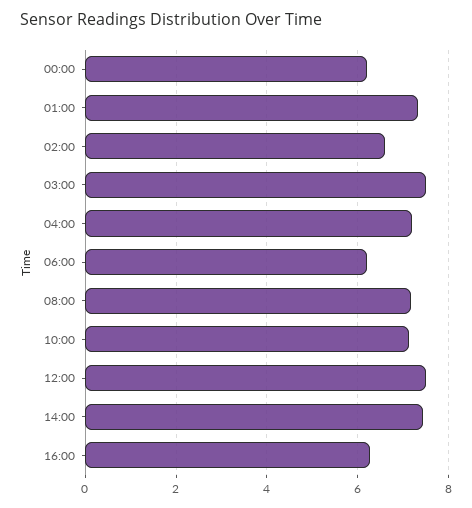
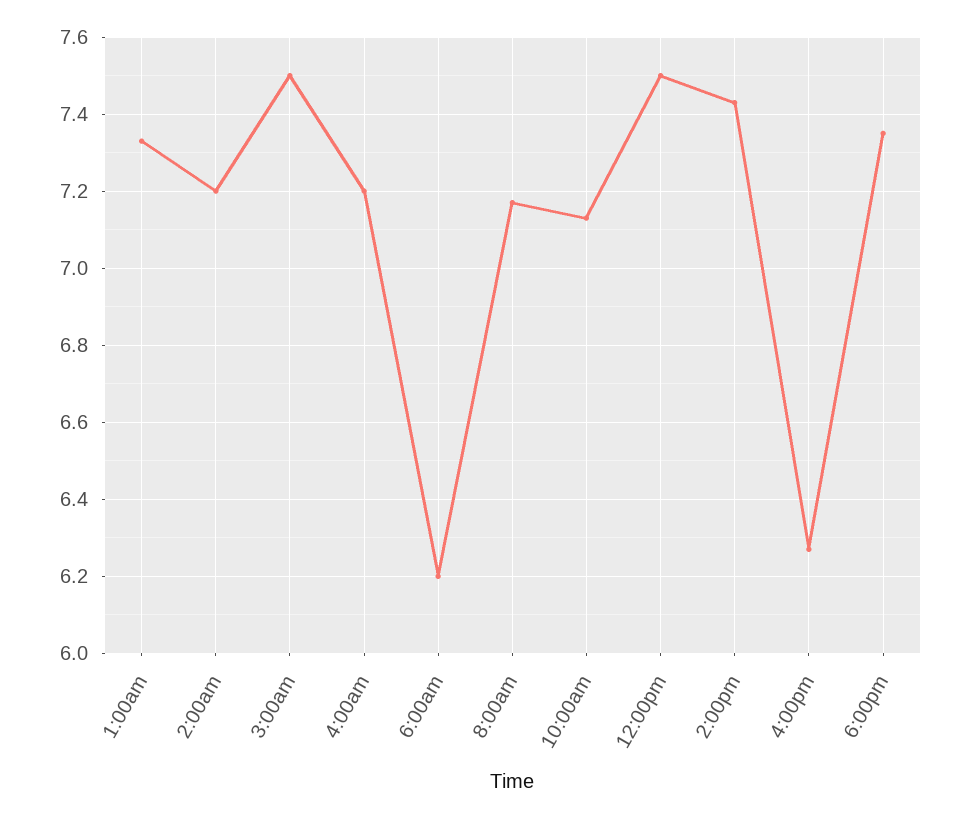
00:00: 6.2 -> none
02:00: 6.6 -> 7.2
6:00pm: none -> 7.35

